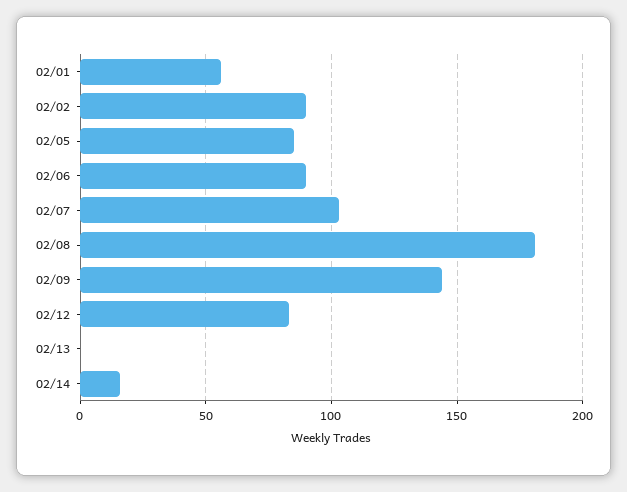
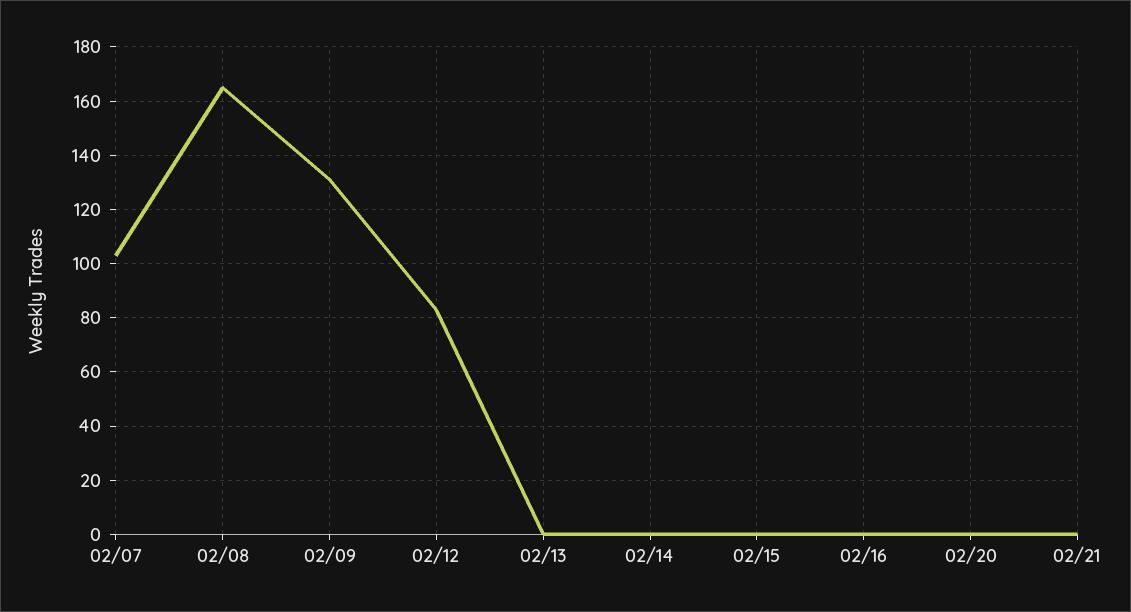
02/01: 55 -> none
02/02: 90 -> none
02/05: 85 -> none
02/06: 90 -> none
02/08: 180 -> 165
02/09: 145 -> 130
02/14: 15 -> 0
02/15: none -> 0
02/16: none -> 0
02/20: none -> 0
02/21: none -> 0

